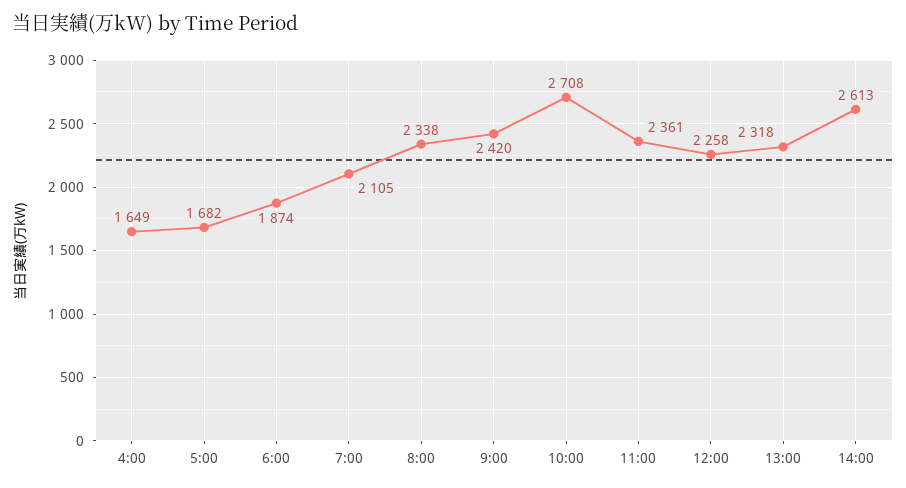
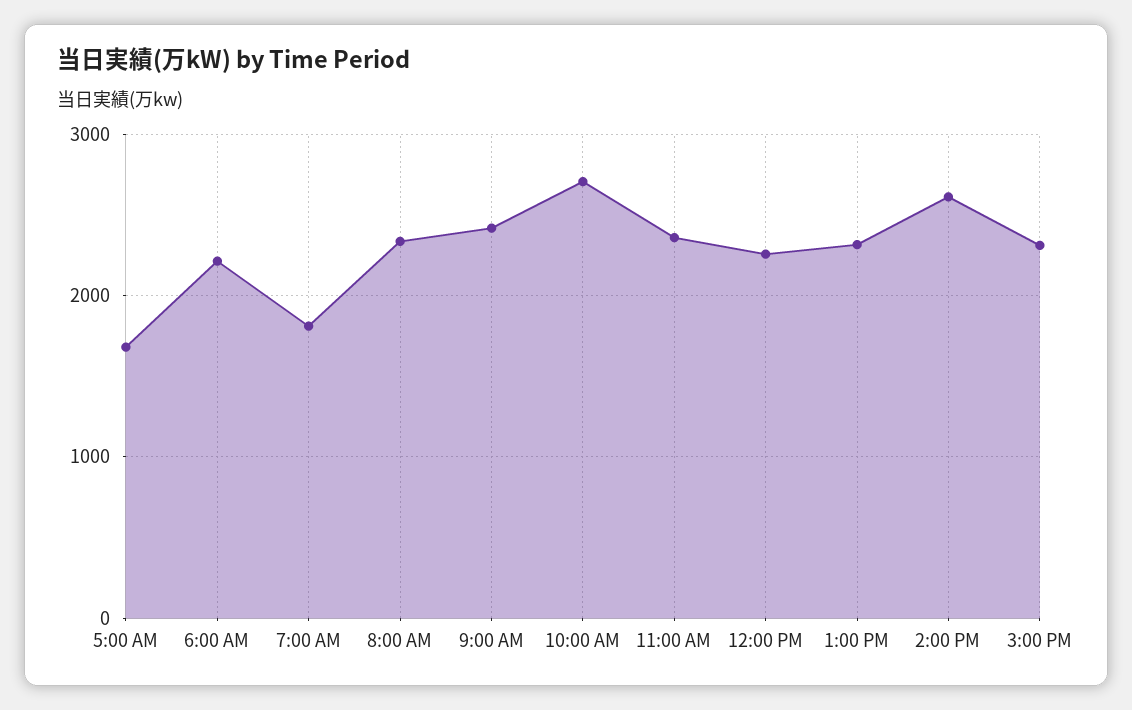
4:00: 1649 -> none
6:00: 1874 -> 2200
7:00: 2105 -> 1800
3:00 PM: none -> 2300

